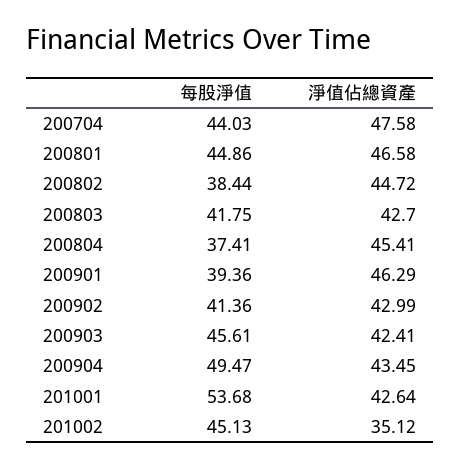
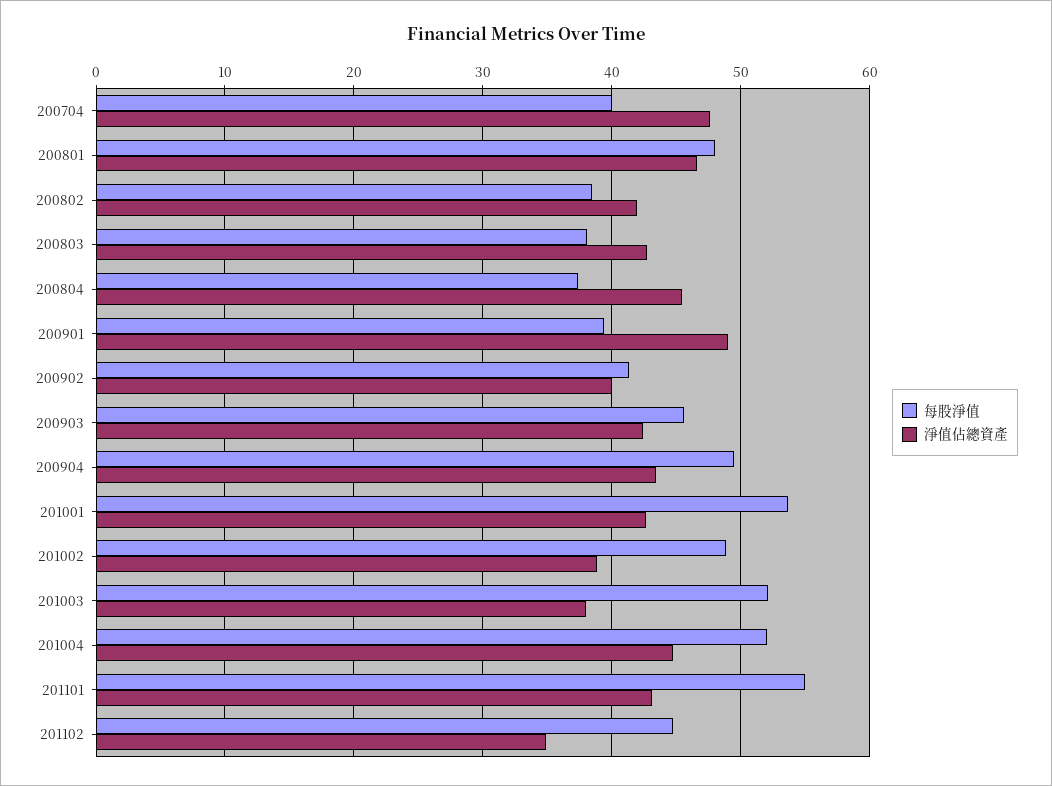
每股淨值, 200704: 44.03 -> 40
每股淨值, 200801: 44.86 -> 48
淨值佔總資產, 200802: 44.72 -> 42
每股淨值, 200803: 41.75 -> 38
淨值佔總資產, 200901: 46.29 -> 49
淨值佔總資產, 200902: 42.99 -> 40
每股淨值, 201002: 45.13 -> 49
淨值佔總資產, 201002: 35.12 -> 39
每股淨值, 201003: none -> 52
淨值佔總資產, 201003: none -> 38
每股淨值, 201004: none -> 52
淨值佔總資產, 201004: none -> 45
每股淨值, 201101: none -> 55
淨值佔總資產, 201101: none -> 43
每股淨值, 201102: none -> 45
淨值佔總資產, 201102: none -> 35

